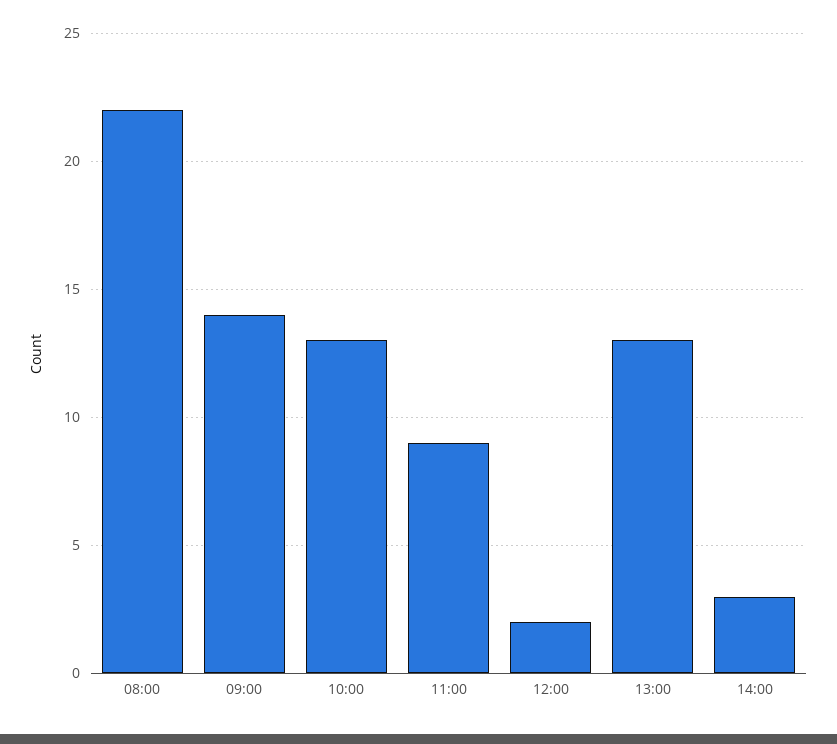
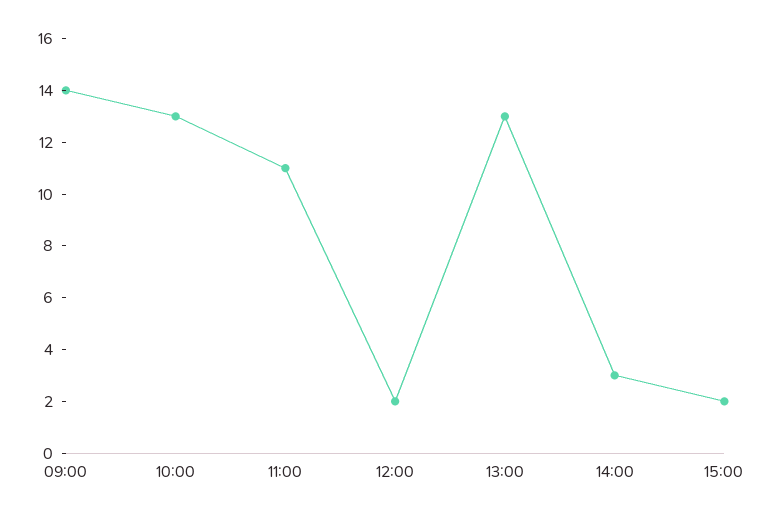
08:00: 22 -> none
11:00: 9 -> 11
15:00: none -> 2

